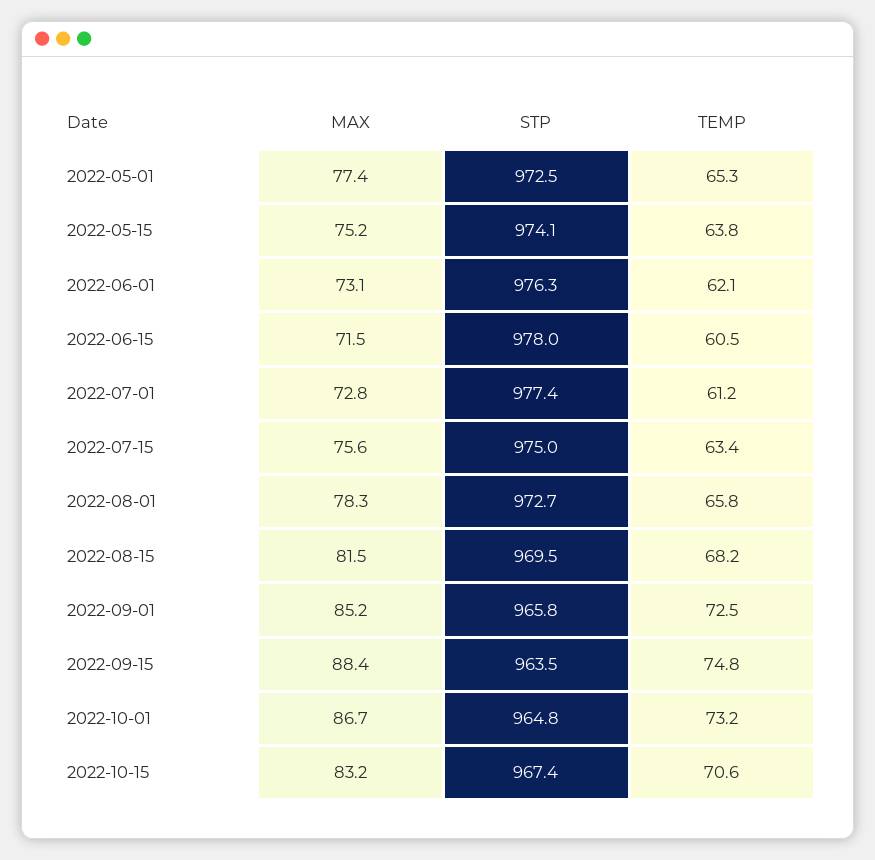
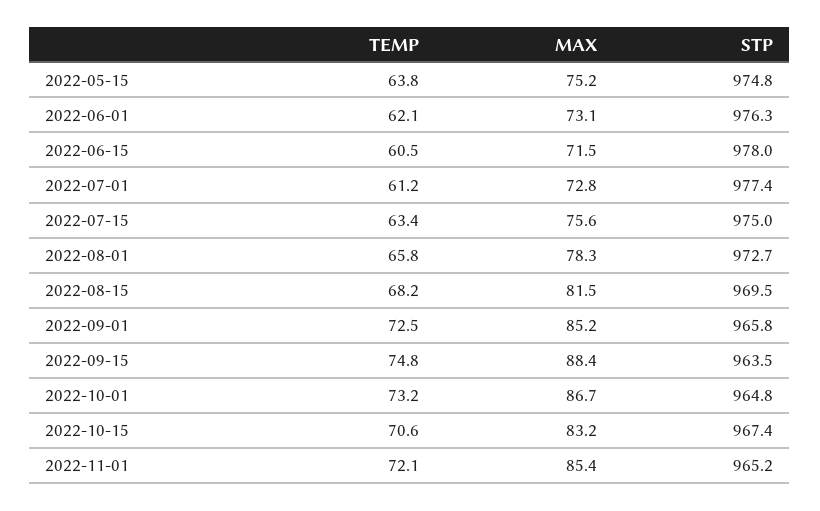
MAX, 2022-05-01: 77.4 -> none
STP, 2022-05-01: 972.5 -> none
TEMP, 2022-05-01: 65.3 -> none
STP, 2022-05-15: 974.1 -> 974.8
TEMP, 2022-11-01: none -> 72.1
MAX, 2022-11-01: none -> 85.4
STP, 2022-11-01: none -> 965.2

